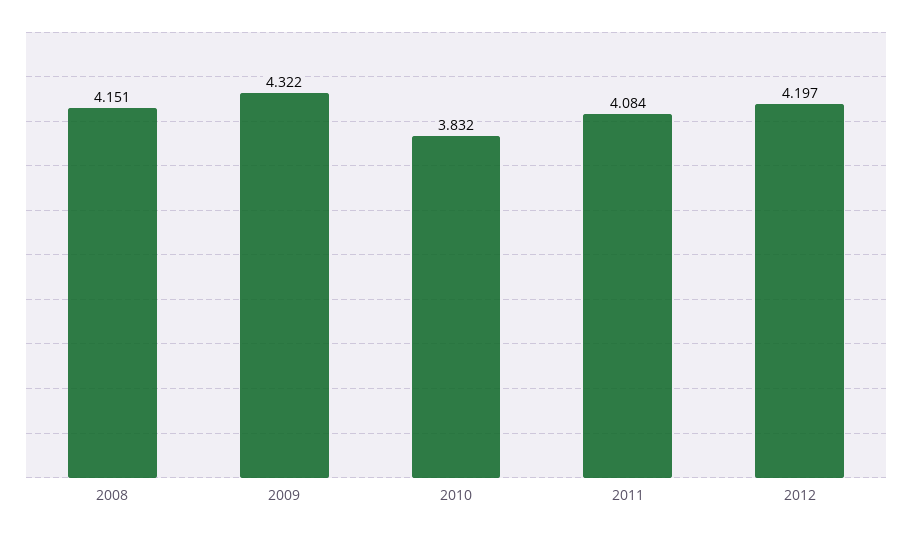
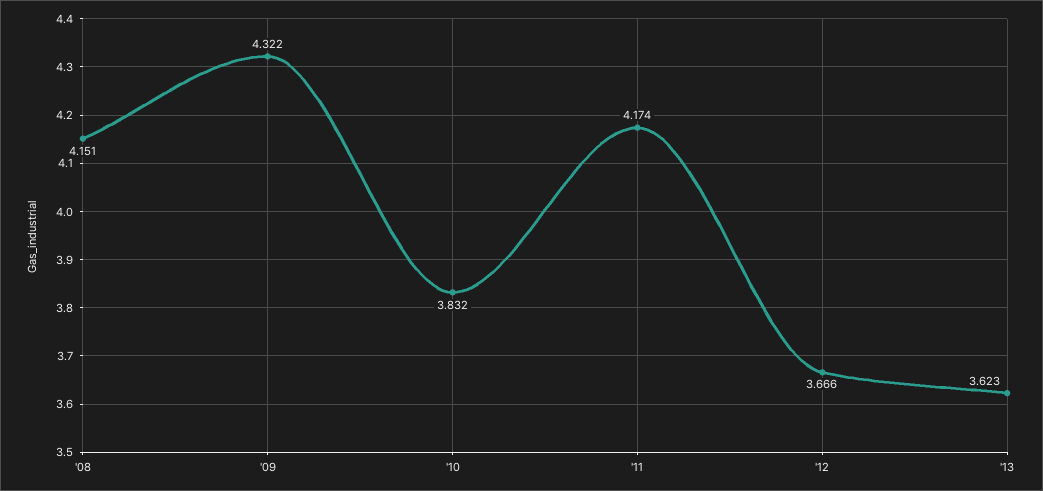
2011: 4.084 -> 4.174
2012: 4.197 -> 3.666
'13: none -> 3.623

